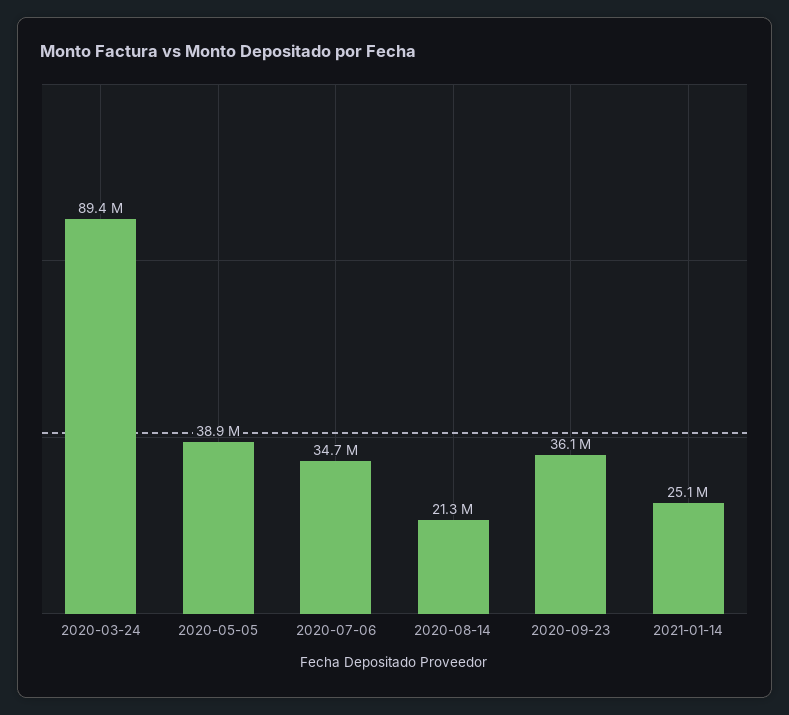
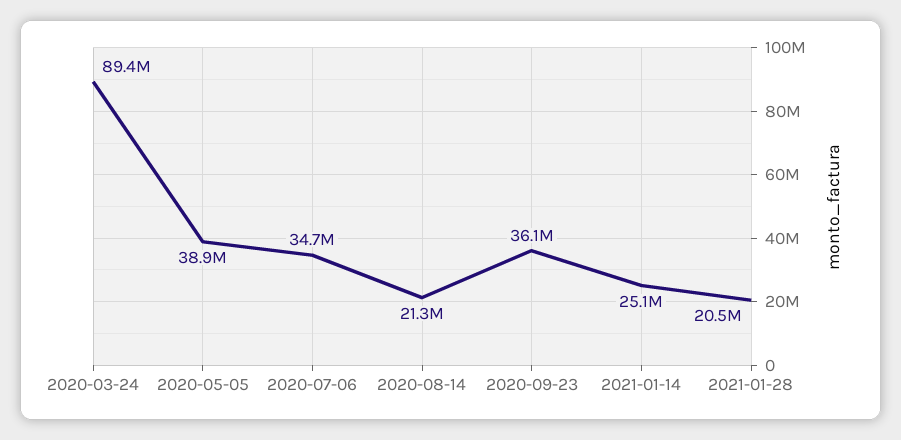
2021-01-28: none -> 20500000

